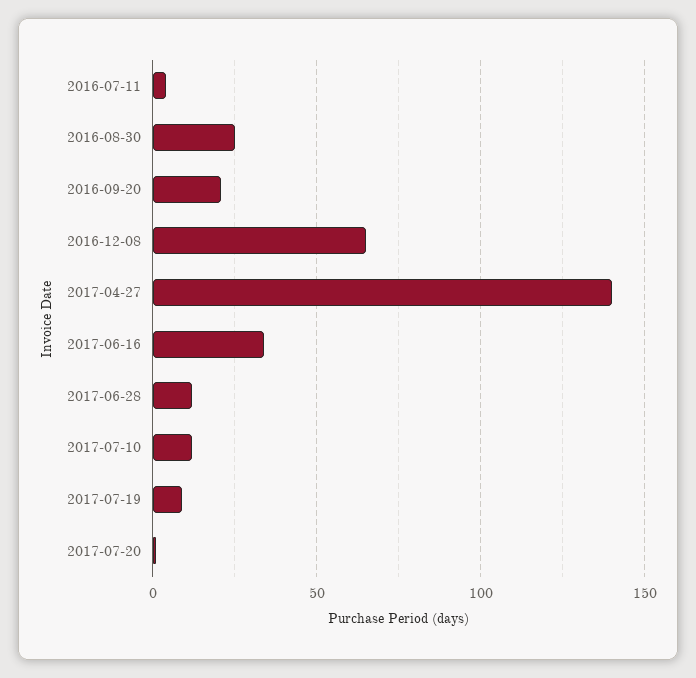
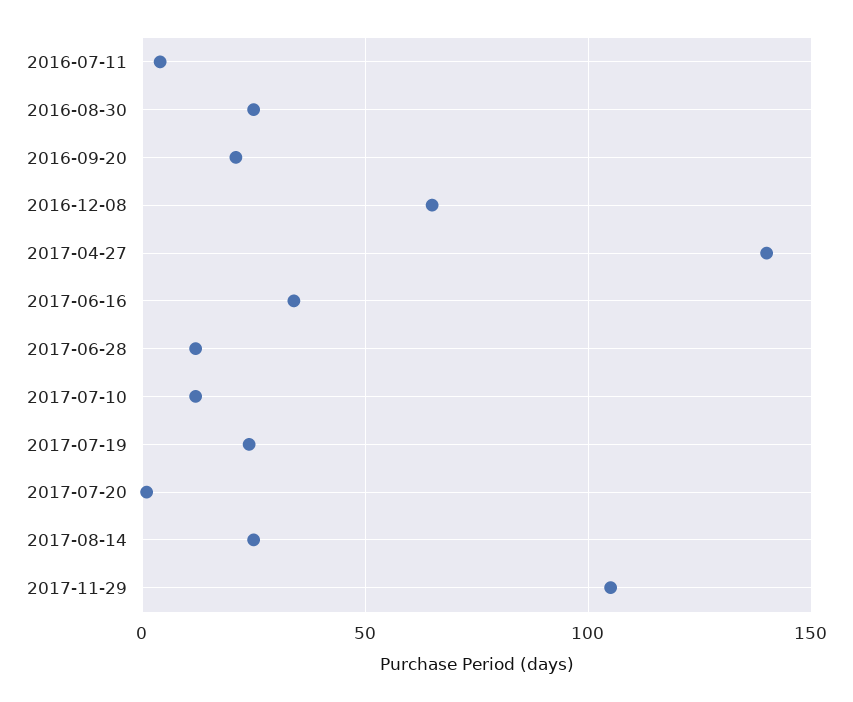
2017-07-19: 10 -> 25
2017-08-14: none -> 25
2017-11-29: none -> 105

